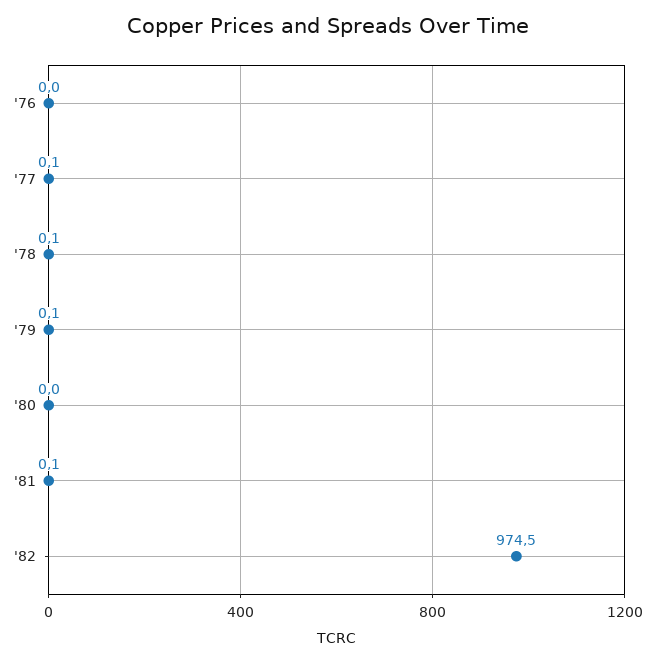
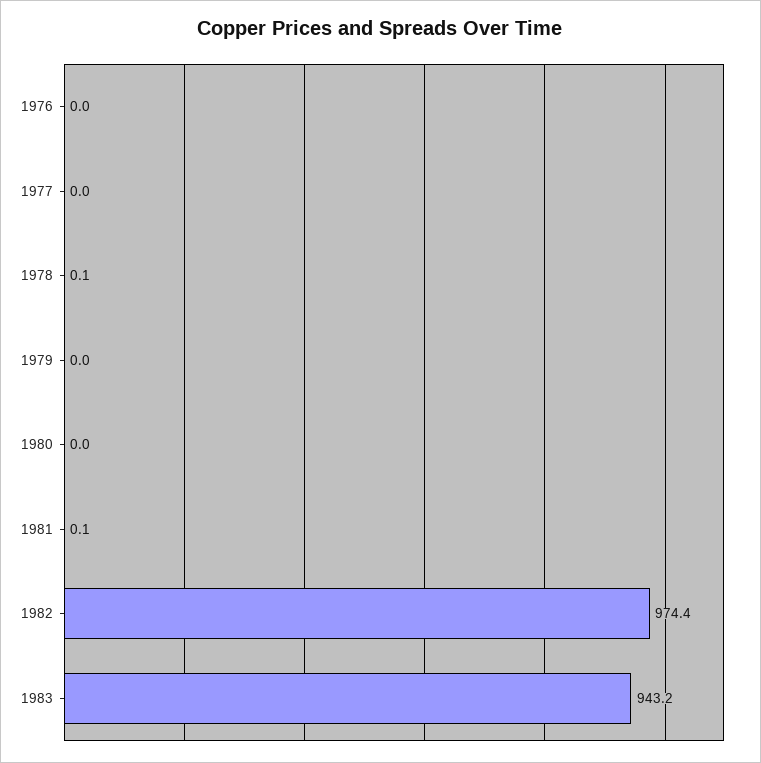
'77: 0.1 -> 0
'79: 0.1 -> 0
'82: 974.5 -> 974.4
1983: none -> 943.2

